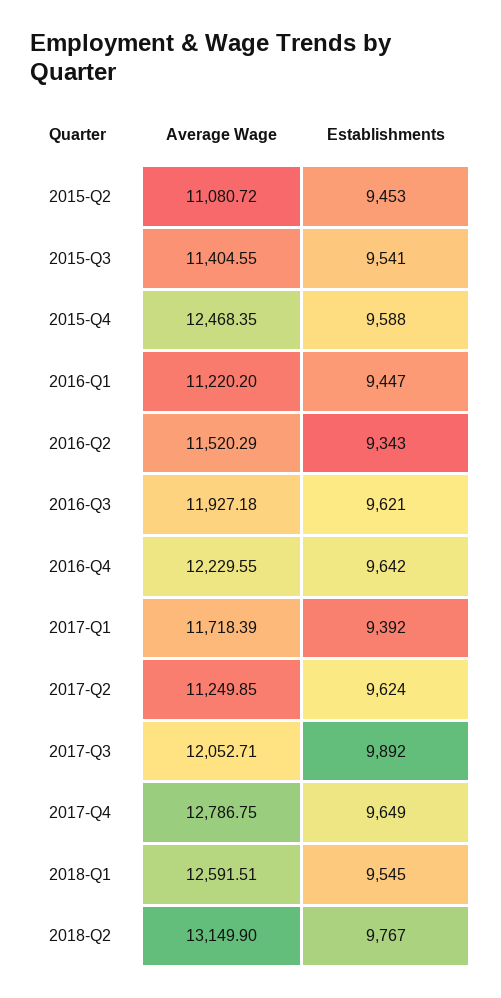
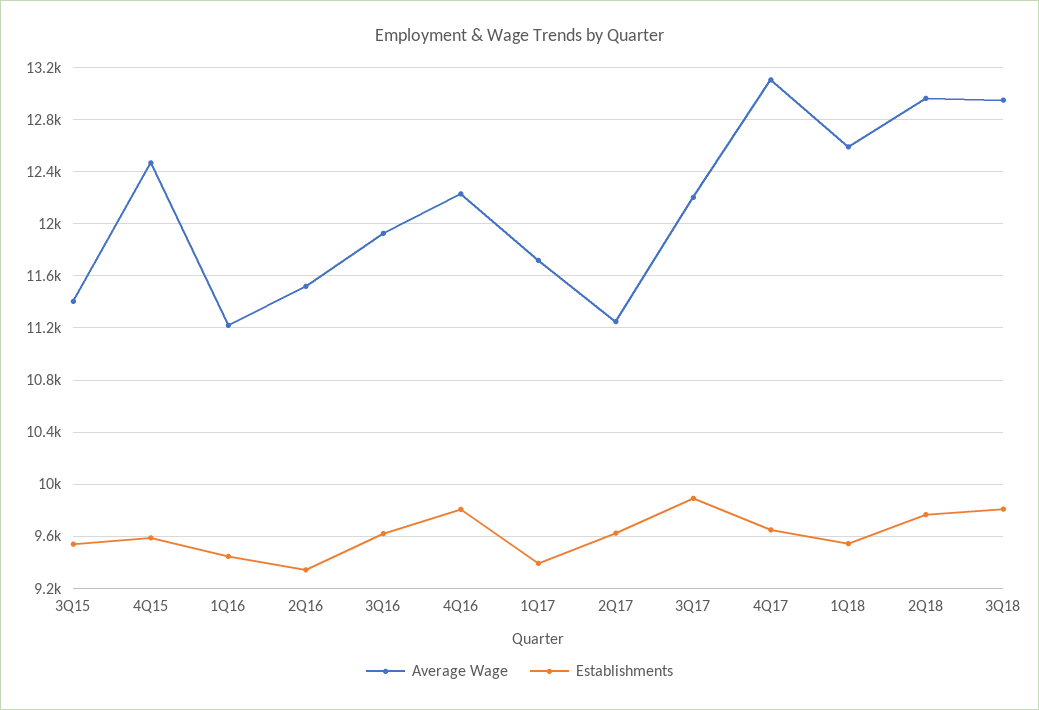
Average Wage, 2015-Q2: 11080.72 -> none
Establishments, 2015-Q2: 9453 -> none
Establishments, 2016-Q4: 9642 -> 9800
Average Wage, 2017-Q3: 12052.71 -> 12200
Average Wage, 2017-Q4: 12786.75 -> 13100
Average Wage, 2018-Q2: 13149.9 -> 12950
Average Wage, 3Q18: none -> 12950
Establishments, 3Q18: none -> 9800

